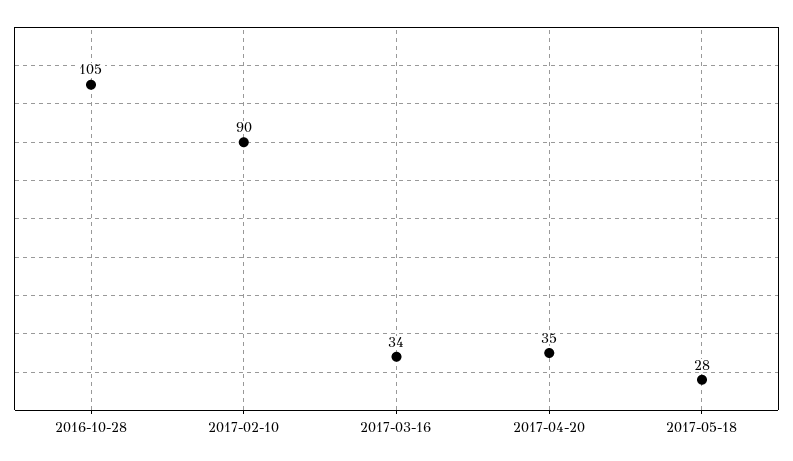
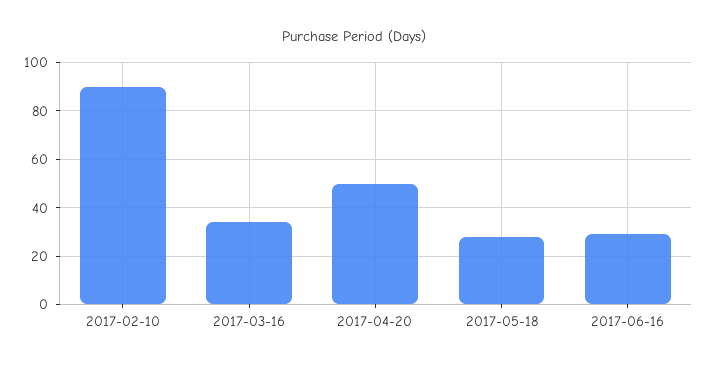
2016-10-28: 105 -> none
2017-04-20: 35 -> 50
2017-06-16: none -> 30

